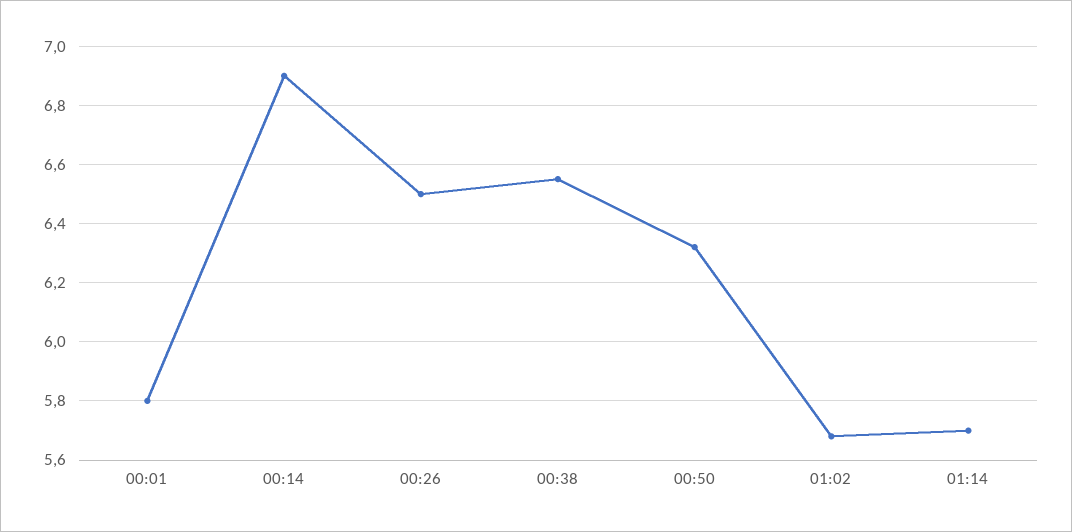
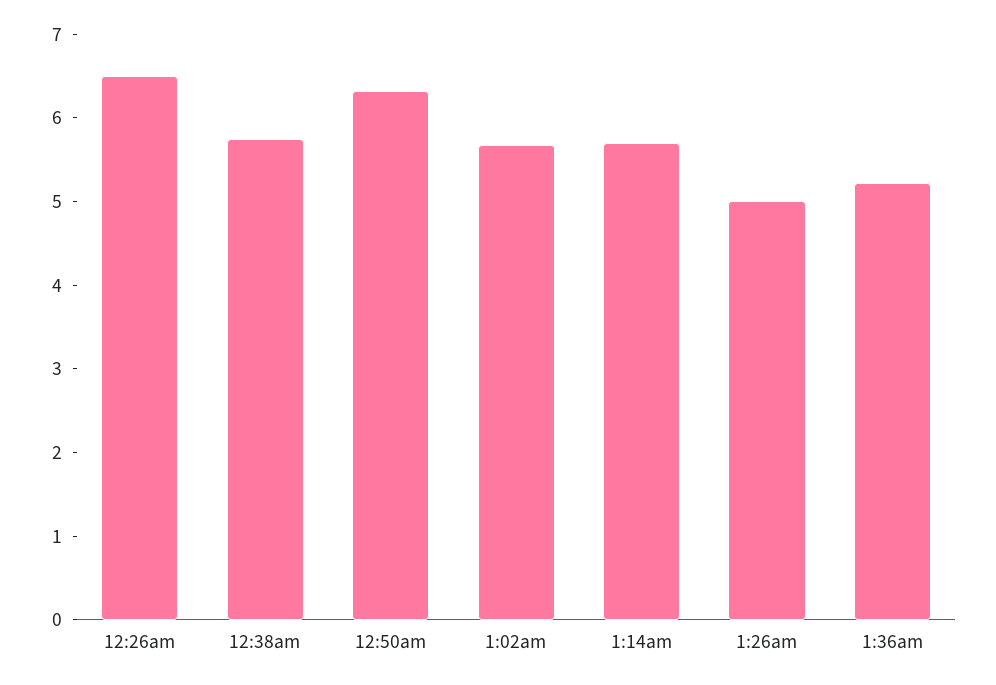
00:01: 5.8 -> none
00:14: 6.9 -> none
00:38: 6.55 -> 5.8
1:26am: none -> 5
1:36am: none -> 5.2

